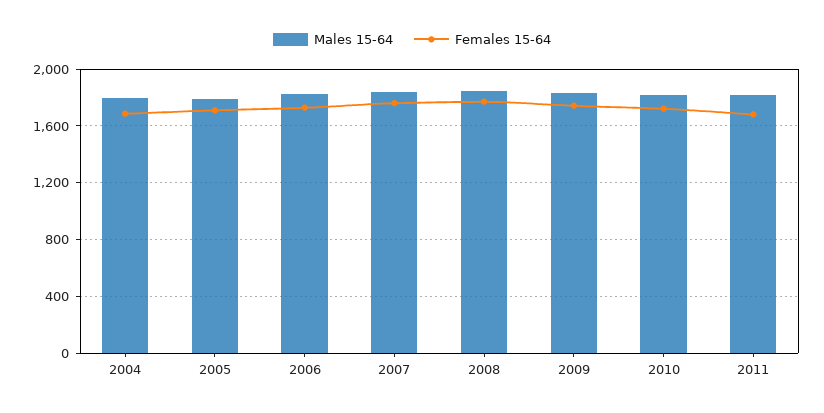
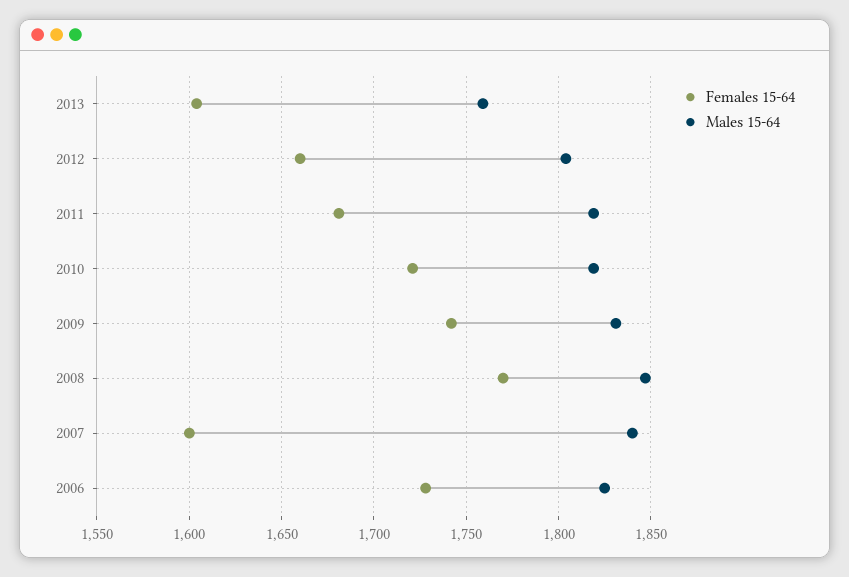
Males 15-64, 2004: 1800 -> none
Females 15-64, 2004: 1700 -> none
Males 15-64, 2005: 1800 -> none
Females 15-64, 2005: 1700 -> none
Females 15-64, 2007: 1750 -> 1600
Females 15-64, 2013: none -> 1605
Males 15-64, 2013: none -> 1760
Females 15-64, 2012: none -> 1660
Males 15-64, 2012: none -> 1805

